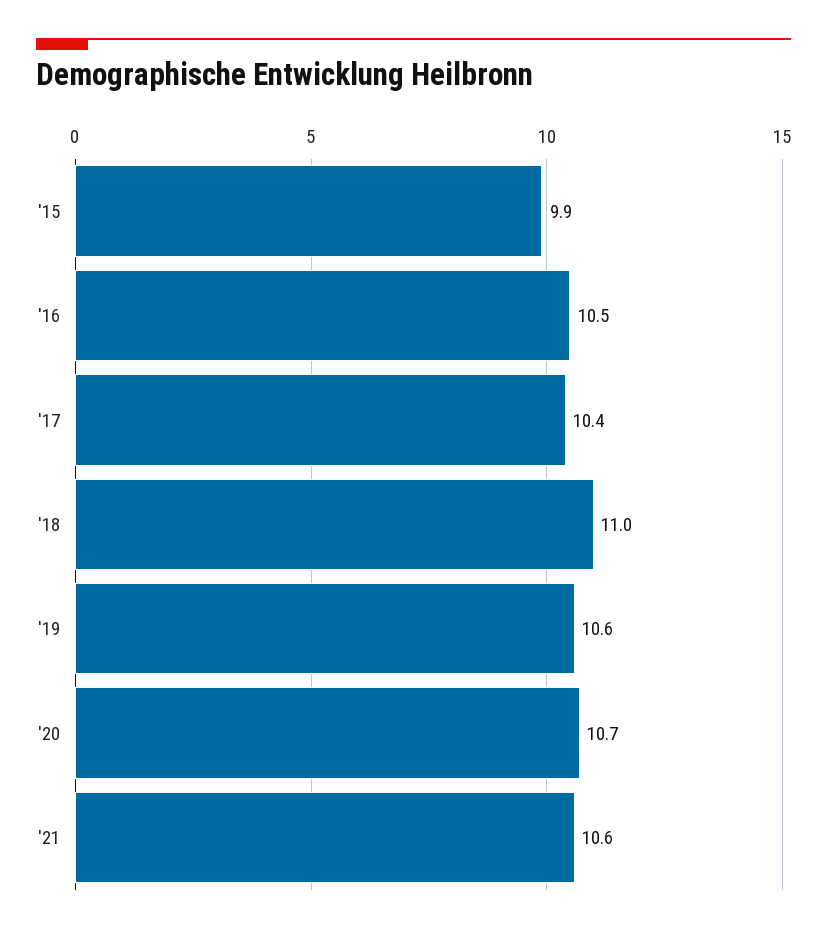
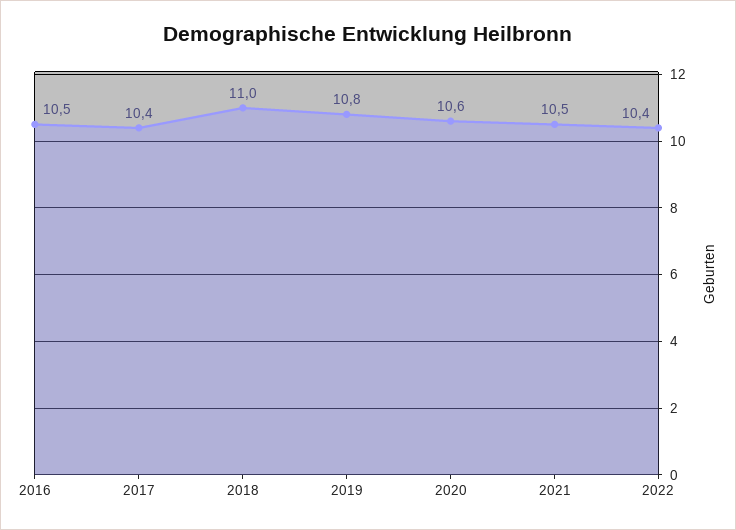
'15: 9.9 -> none
'19: 10.6 -> 10.8
'20: 10.7 -> 10.6
'21: 10.6 -> 10.5
2022: none -> 10.4

